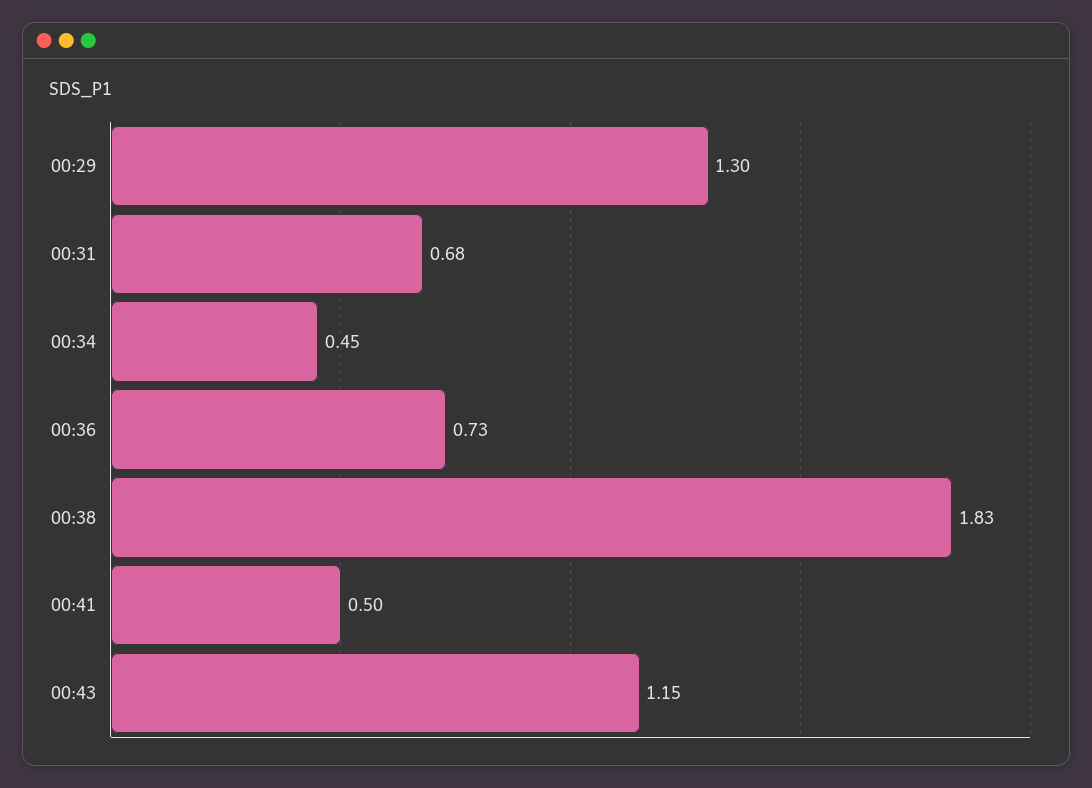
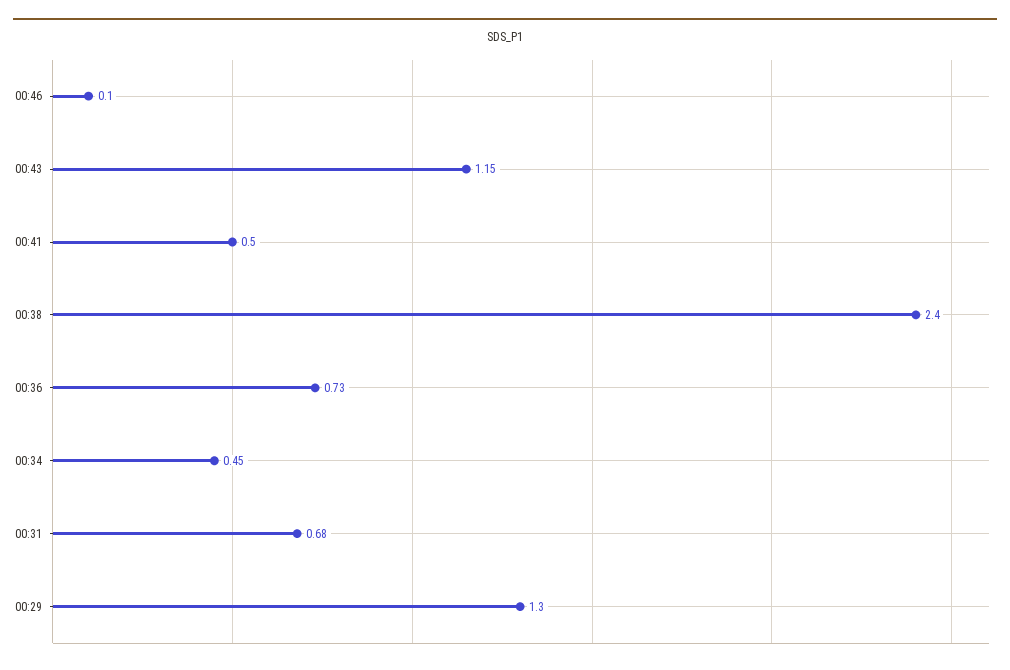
00:38: 1.83 -> 2.4
00:46: none -> 0.1

